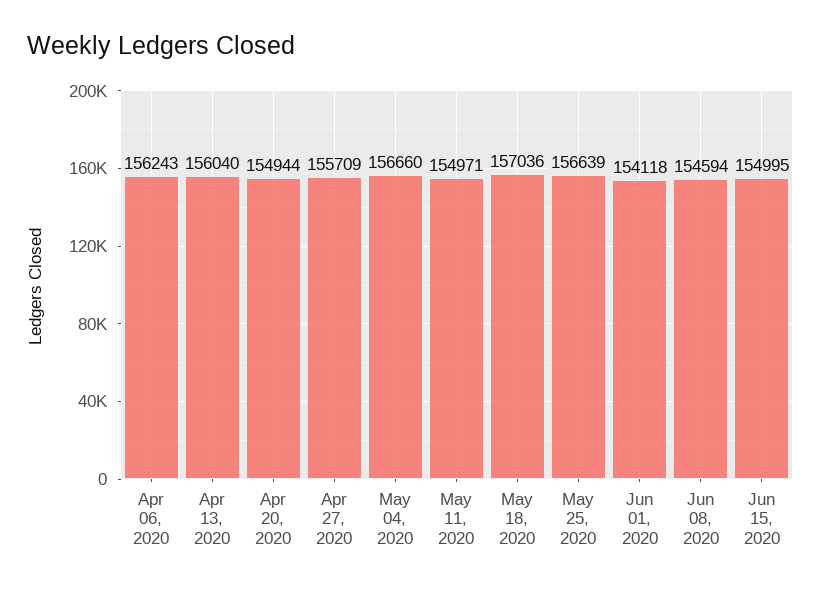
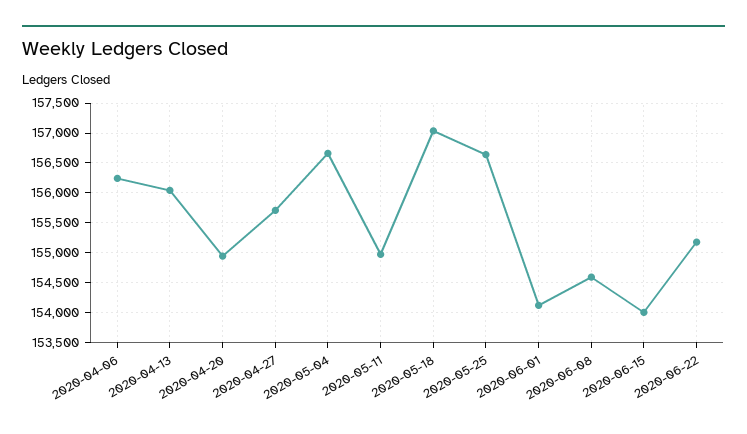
Jun 15, 2020: 154995 -> 154000
2020-06-22: none -> 155250

